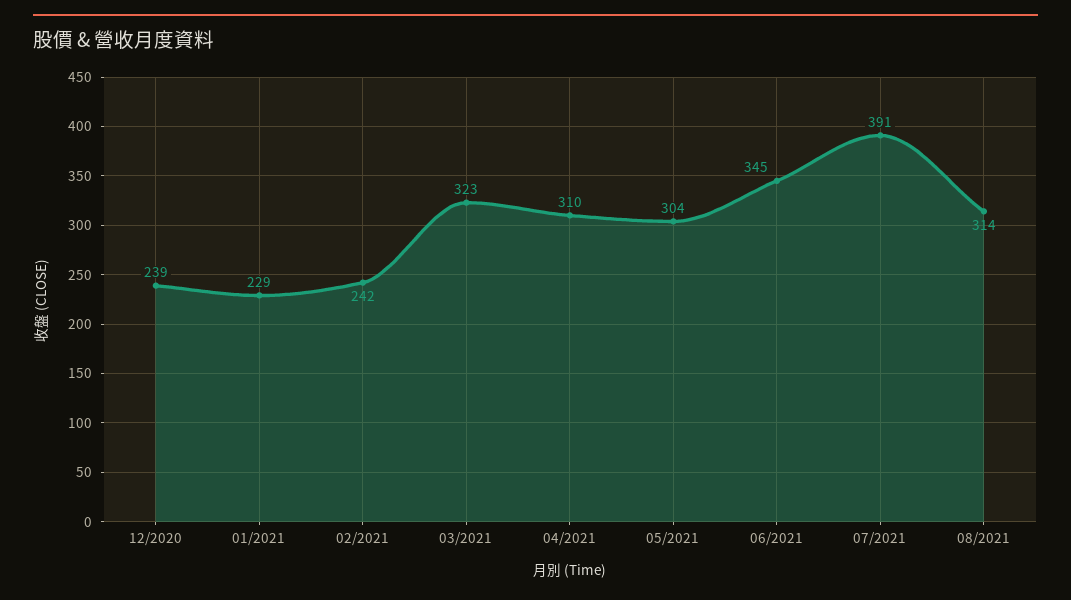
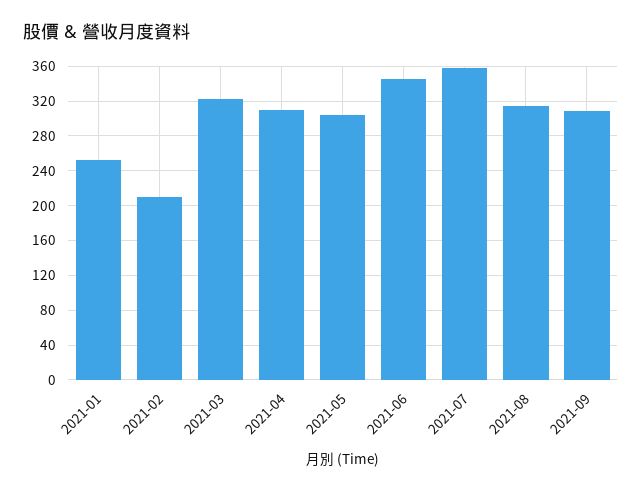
12/2020: 239 -> none
01/2021: 229 -> 250
02/2021: 242 -> 210
07/2021: 391 -> 360
2021-09: none -> 310

